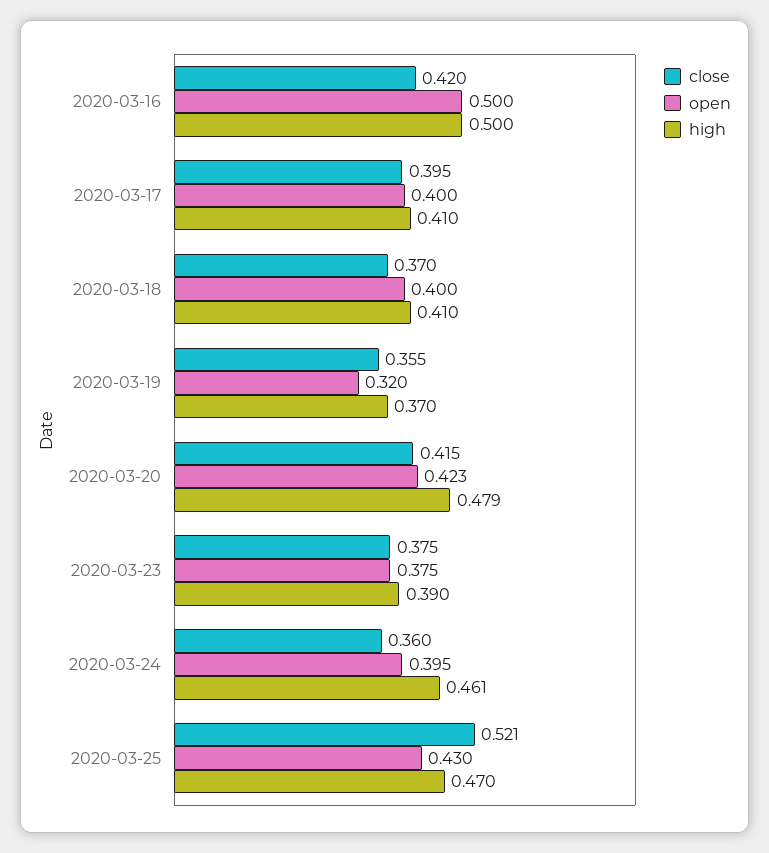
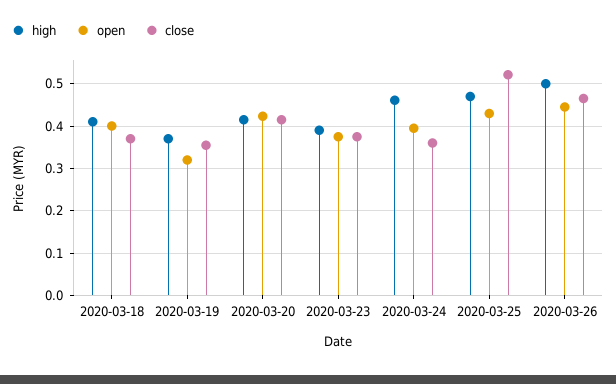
close, 2020-03-16: 0.42 -> none
open, 2020-03-16: 0.5 -> none
high, 2020-03-16: 0.5 -> none
close, 2020-03-17: 0.395 -> none
open, 2020-03-17: 0.4 -> none
high, 2020-03-17: 0.41 -> none
high, 2020-03-20: 0.479 -> 0.42
high, 2020-03-26: none -> 0.5
open, 2020-03-26: none -> 0.44
close, 2020-03-26: none -> 0.46

